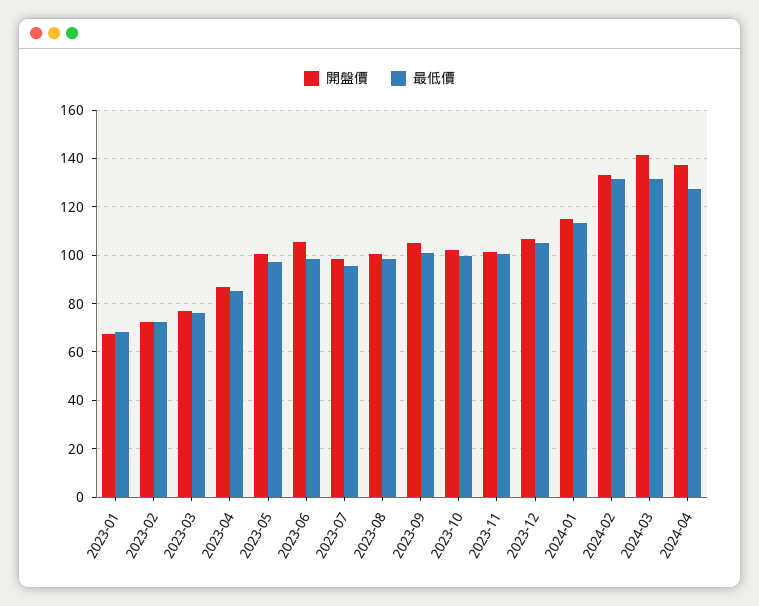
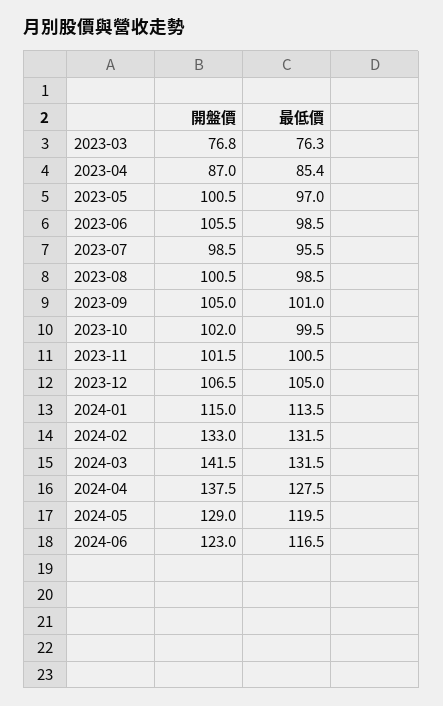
開盤價, 2023-01: 67.5 -> none
最低價, 2023-01: 67.5 -> none
開盤價, 2023-02: 72.5 -> none
最低價, 2023-02: 72.5 -> none
開盤價, 2024-05: none -> 129
最低價, 2024-05: none -> 119.5
開盤價, 2024-06: none -> 123
最低價, 2024-06: none -> 116.5

